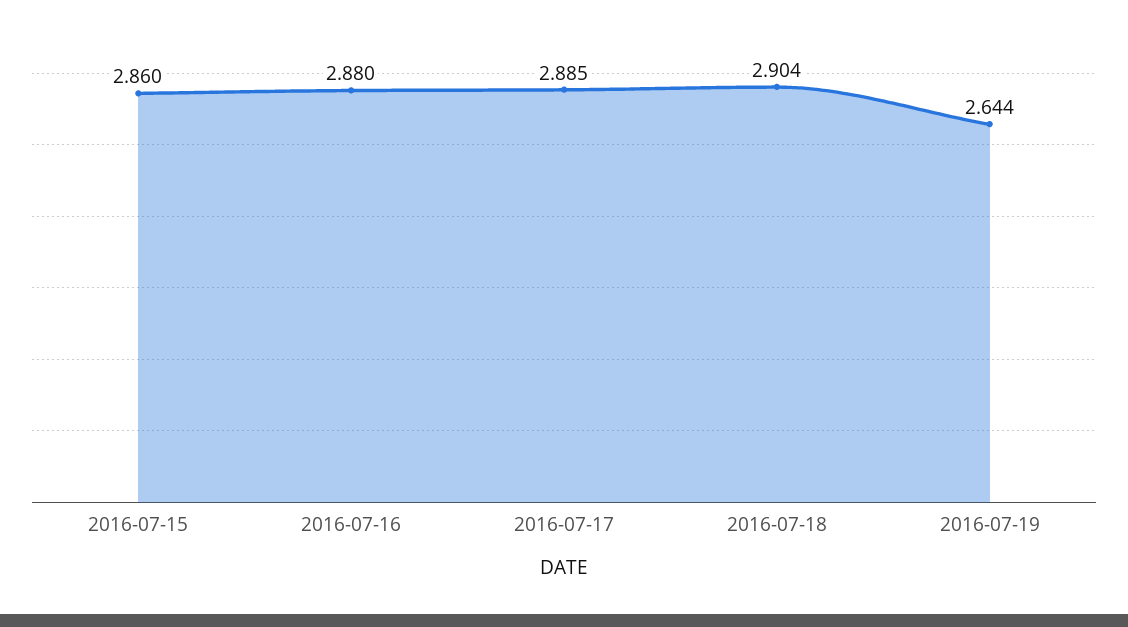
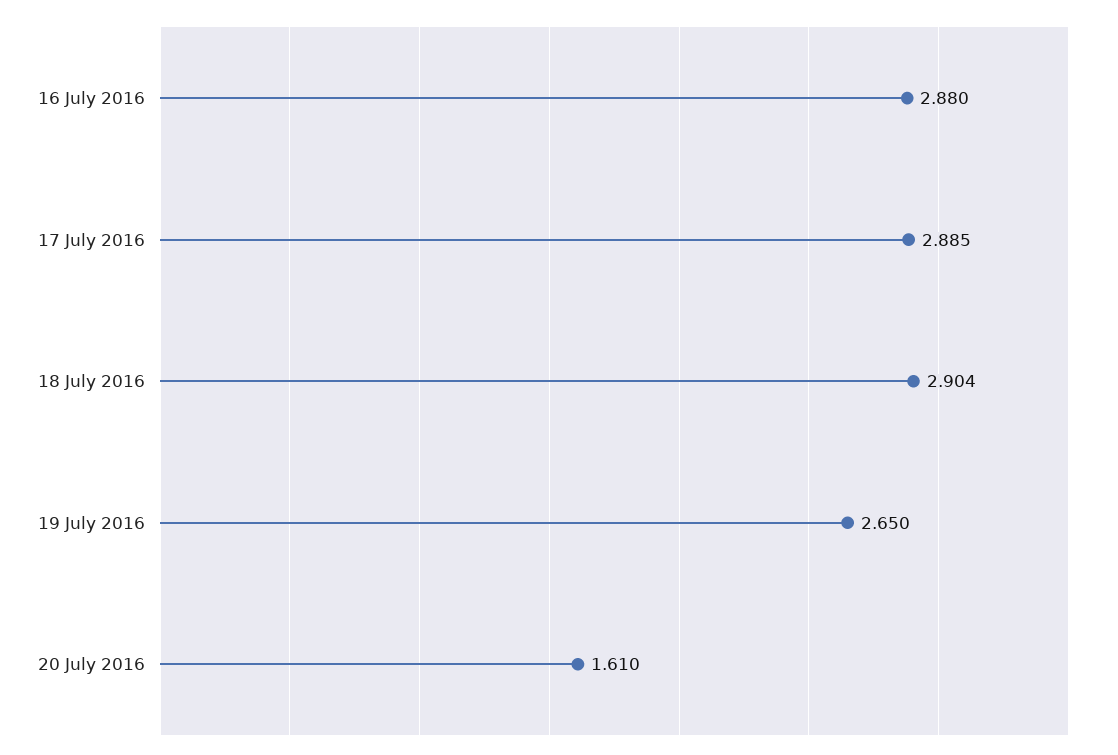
2016-07-15: 2.86 -> none
2016-07-19: 2.644 -> 2.65
20 July 2016: none -> 1.61

